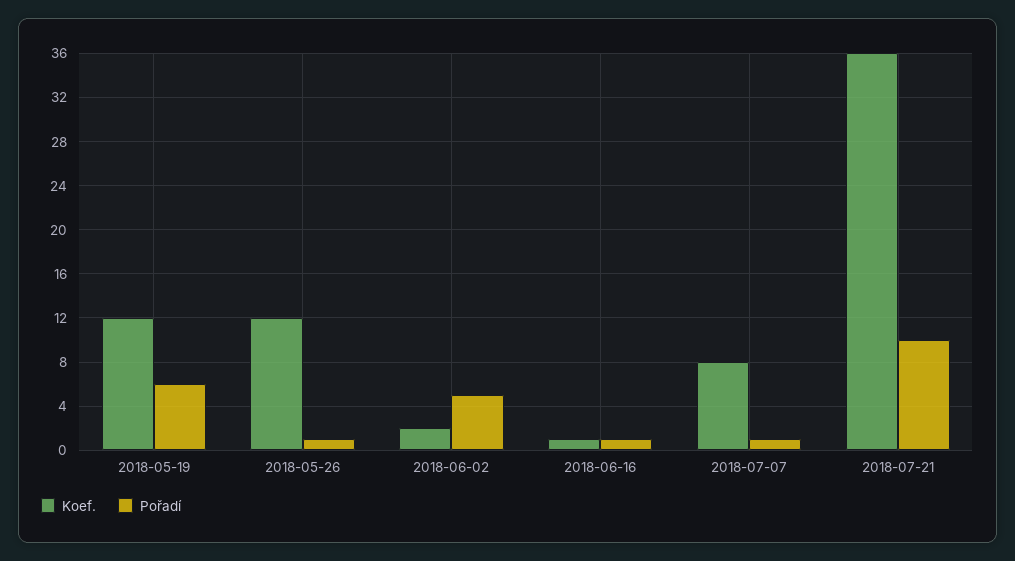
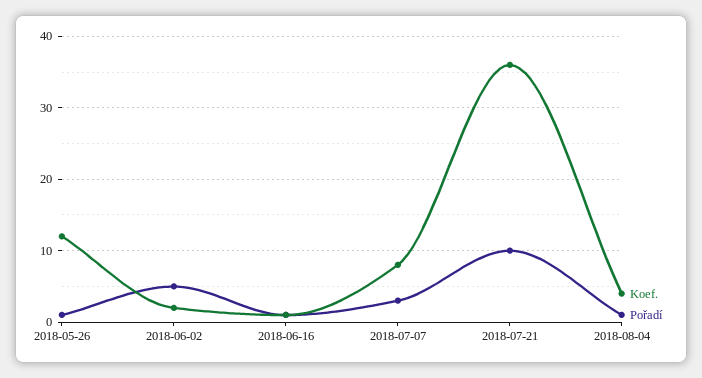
Koef., 2018-05-19: 12 -> none
Pořadí, 2018-05-19: 6 -> none
Pořadí, 2018-07-07: 1 -> 3
Koef., 2018-08-04: none -> 4
Pořadí, 2018-08-04: none -> 1

